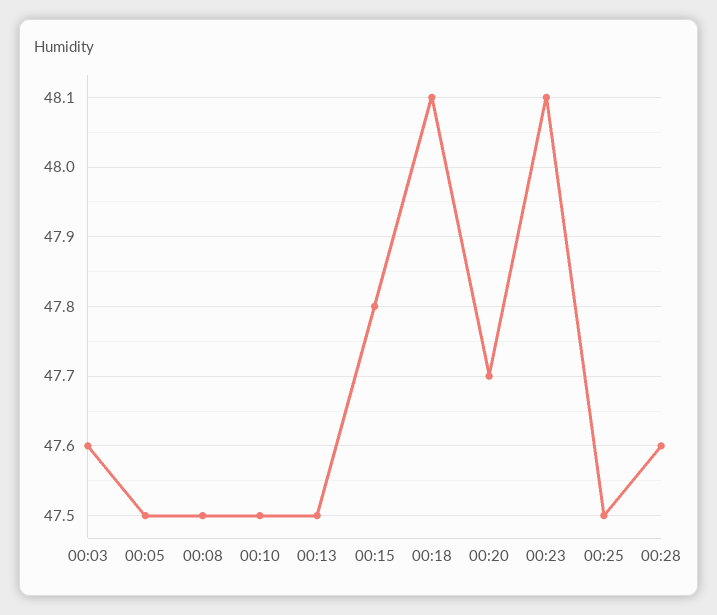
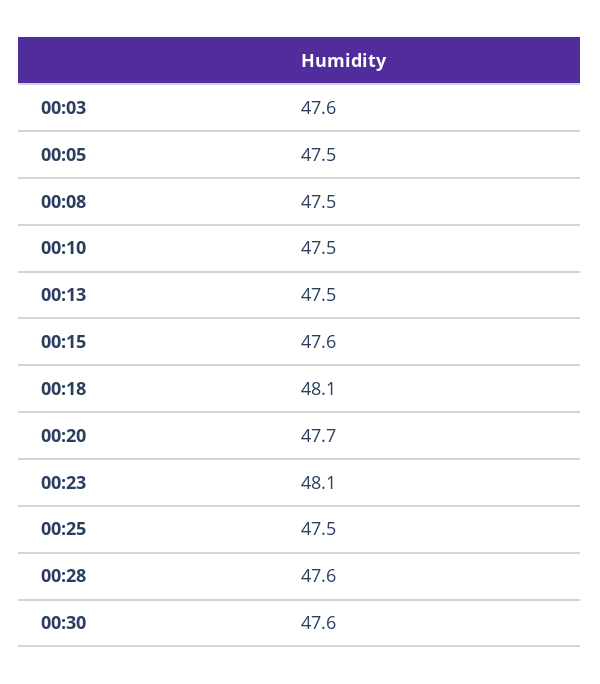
00:15: 47.8 -> 47.6
00:30: none -> 47.6

